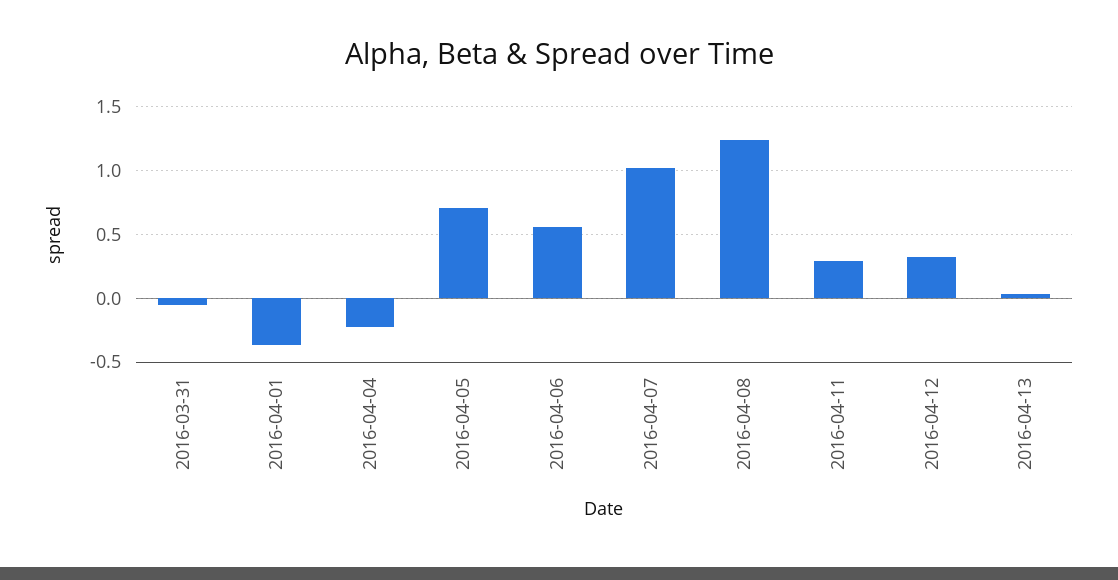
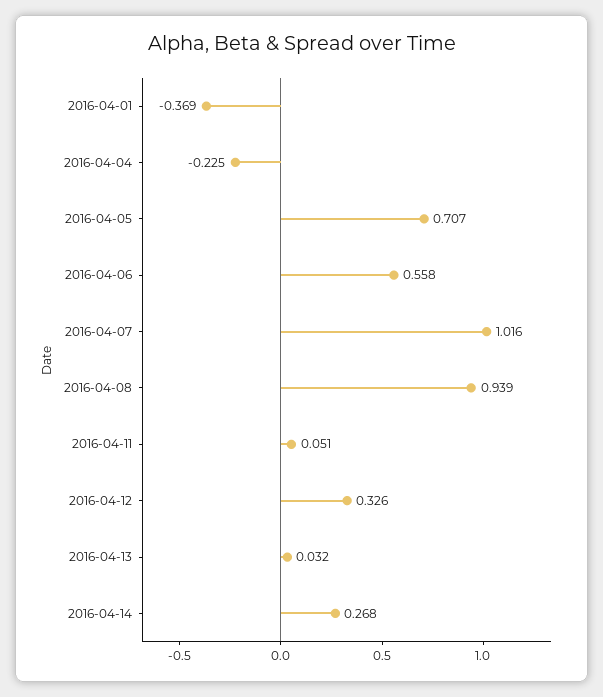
2016-03-31: -0.05 -> none
2016-04-08: 1.25 -> 0.939
2016-04-11: 0.3 -> 0.051
2016-04-14: none -> 0.268

